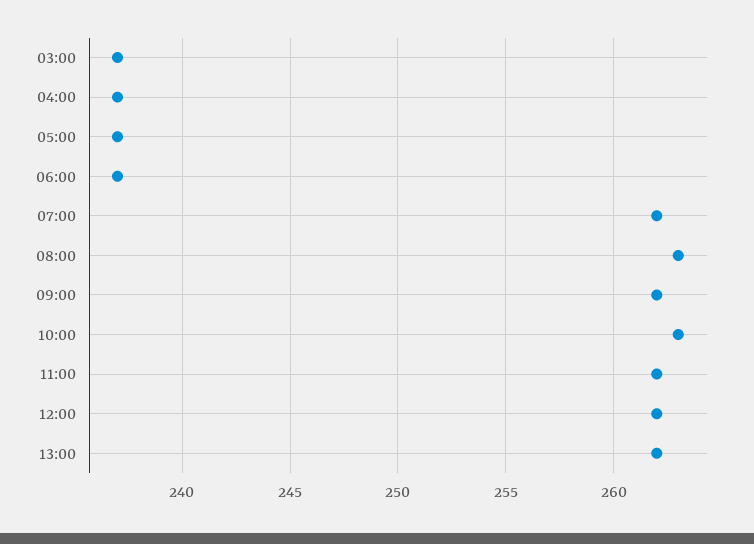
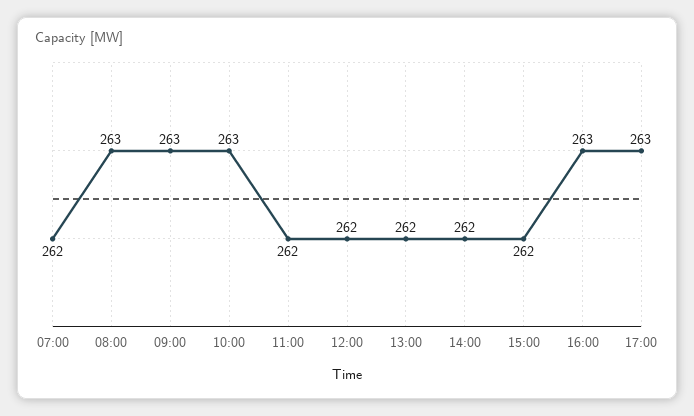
03:00: 237 -> none
04:00: 237 -> none
05:00: 237 -> none
06:00: 237 -> none
09:00: 262 -> 263
14:00: none -> 262
15:00: none -> 262
16:00: none -> 263
17:00: none -> 263

